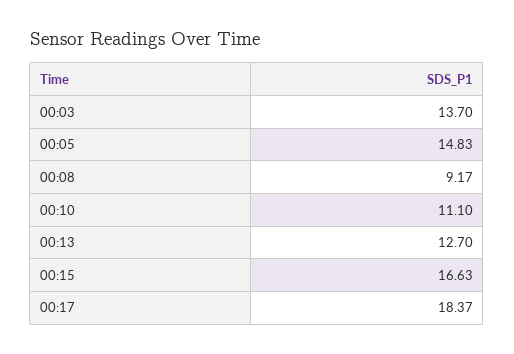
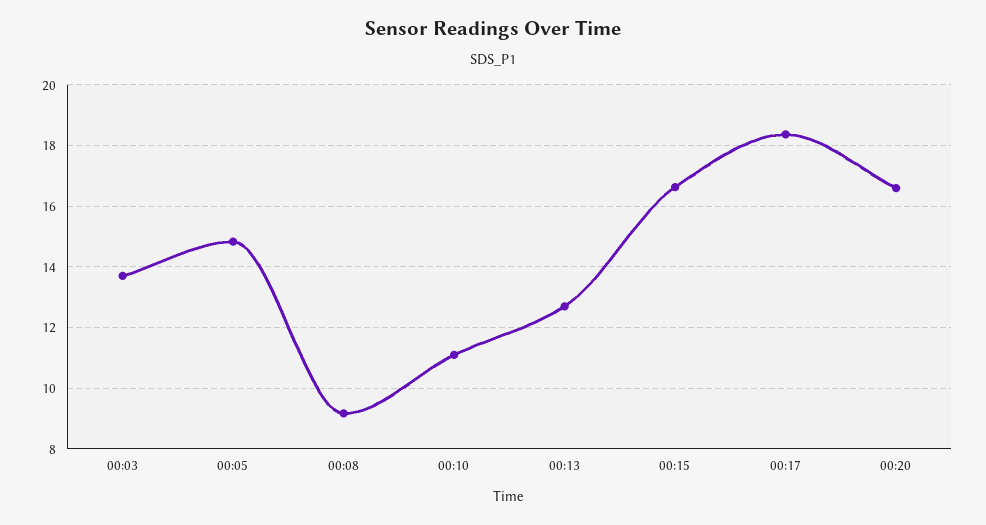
00:20: none -> 16.6

